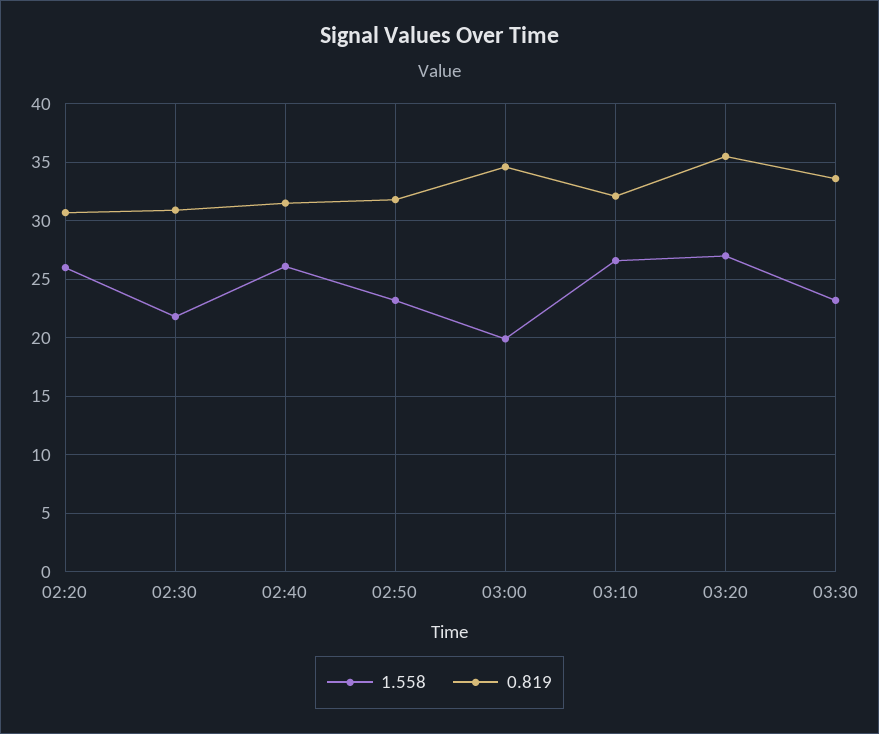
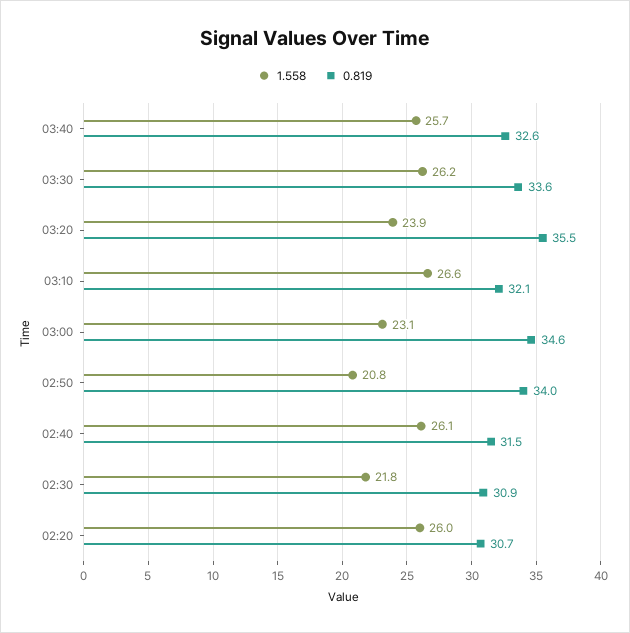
1.558, 02:50: 23 -> 20.8
0.819, 02:50: 32 -> 34
1.558, 03:00: 20 -> 23.1
1.558, 03:20: 27 -> 23.9
1.558, 03:30: 23 -> 26.2
1.558, 03:40: none -> 25.7
0.819, 03:40: none -> 32.6

